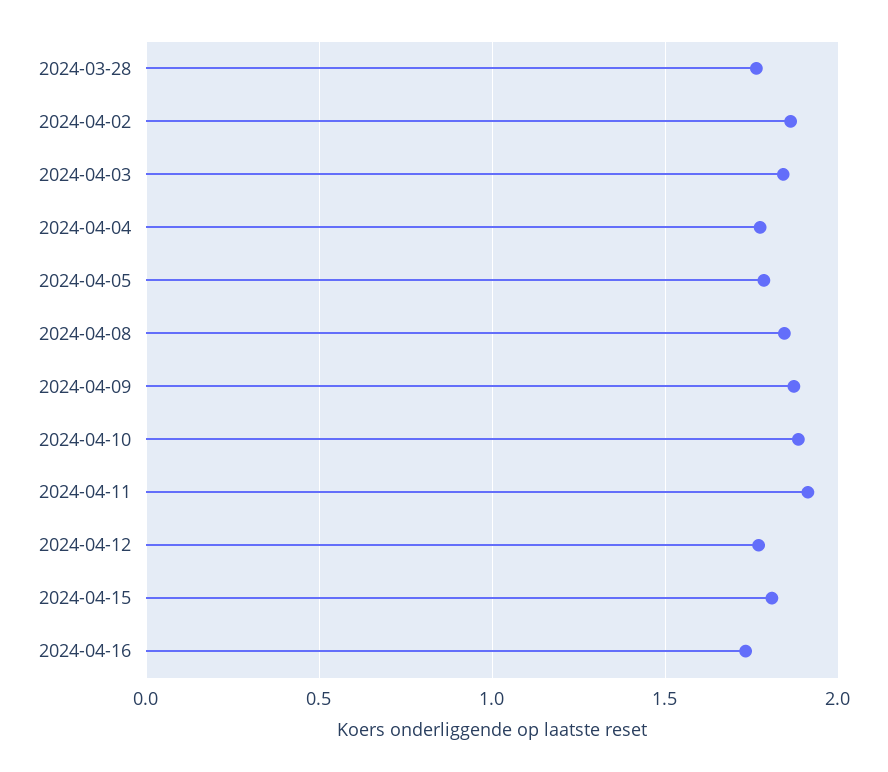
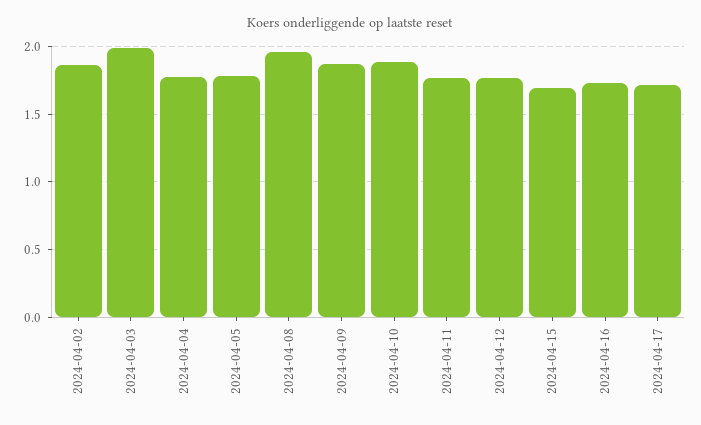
2024-03-28: 1.75 -> none
2024-04-03: 1.85 -> 2
2024-04-08: 1.85 -> 1.95
2024-04-11: 1.9 -> 1.75
2024-04-15: 1.8 -> 1.7
2024-04-17: none -> 1.7

